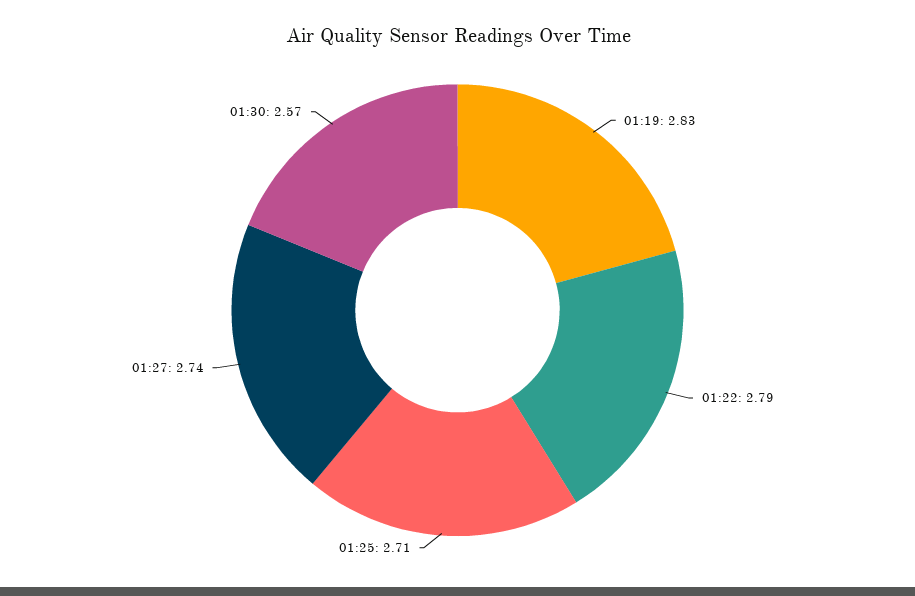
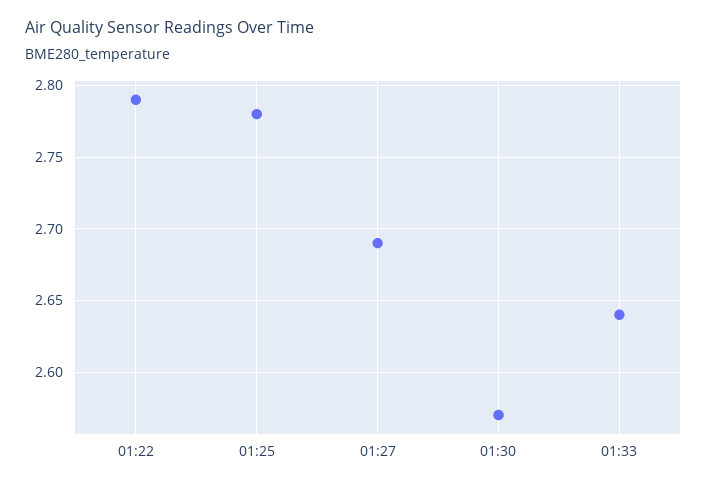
01:19: 2.83 -> none
01:25: 2.71 -> 2.78
01:27: 2.74 -> 2.69
01:33: none -> 2.64

